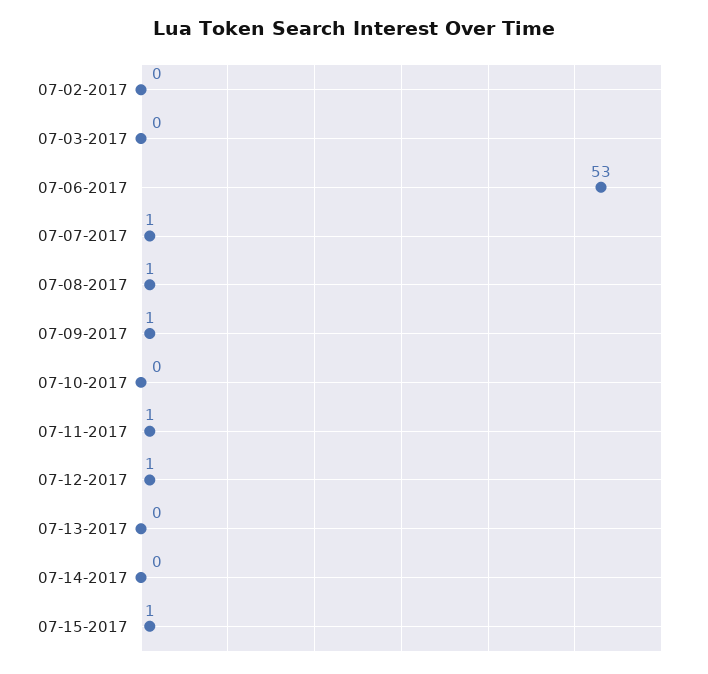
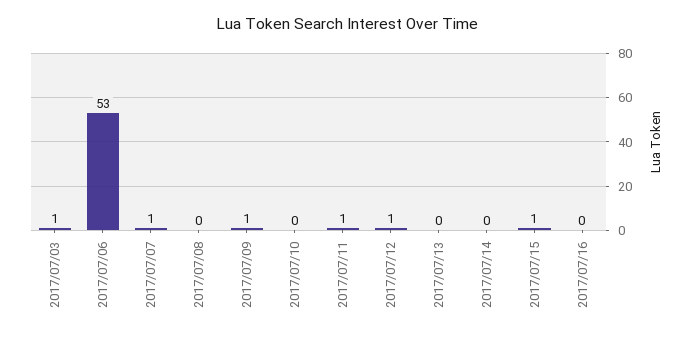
07-02-2017: 0 -> none
07-03-2017: 0 -> 1
07-08-2017: 1 -> 0
2017/07/16: none -> 0

